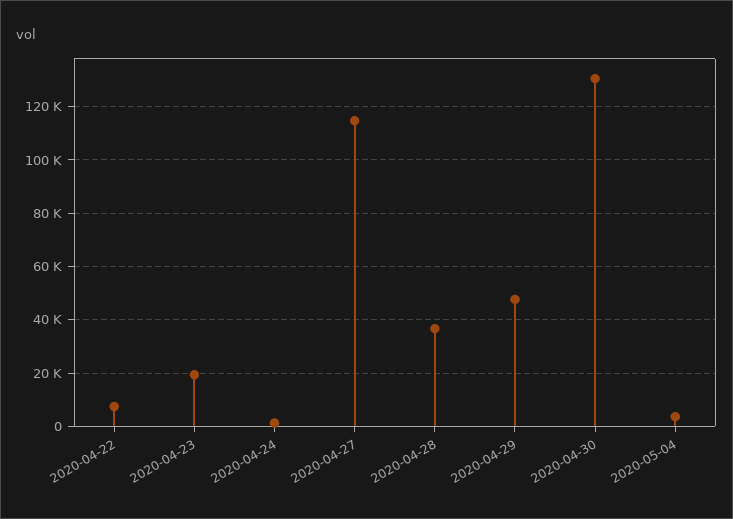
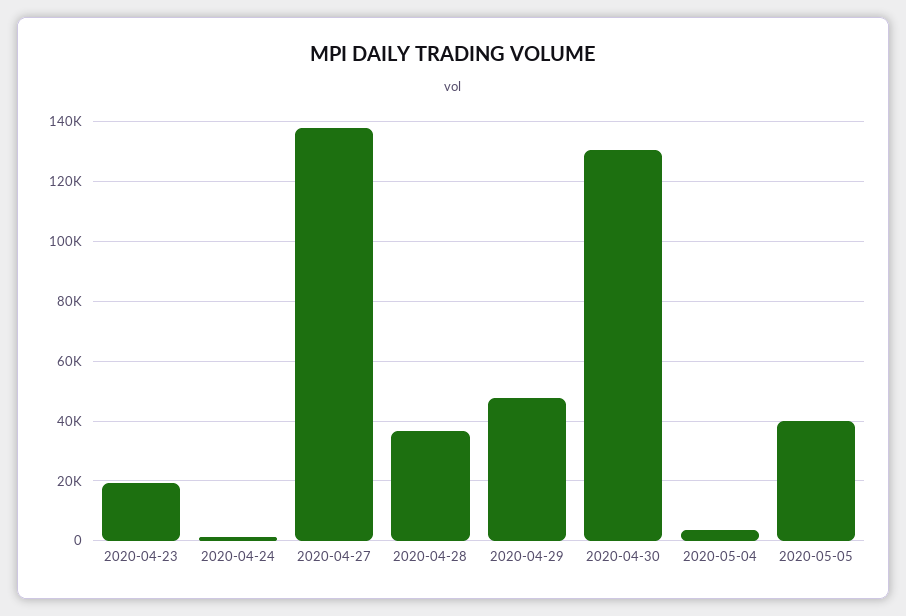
2020-04-22: 7500 -> none
2020-04-27: 115000 -> 137500
2020-05-05: none -> 40000

